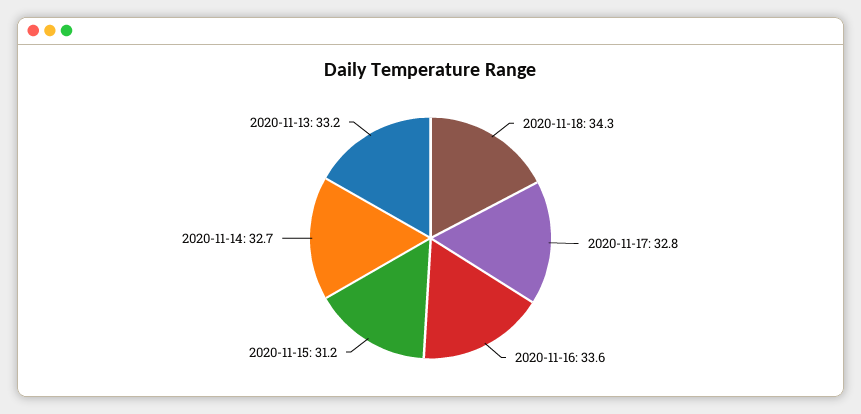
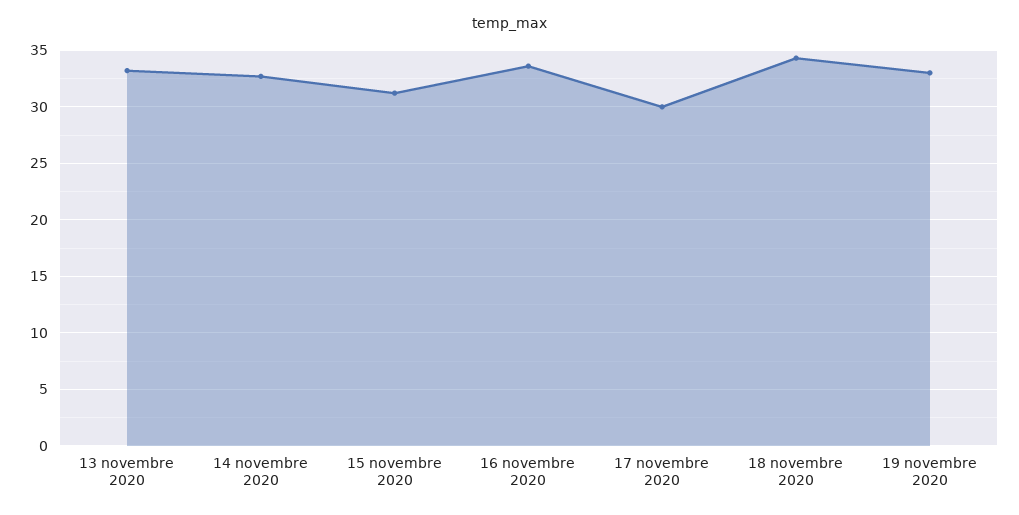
2020-11-17: 32.8 -> 30
19 novembre 2020: none -> 33

